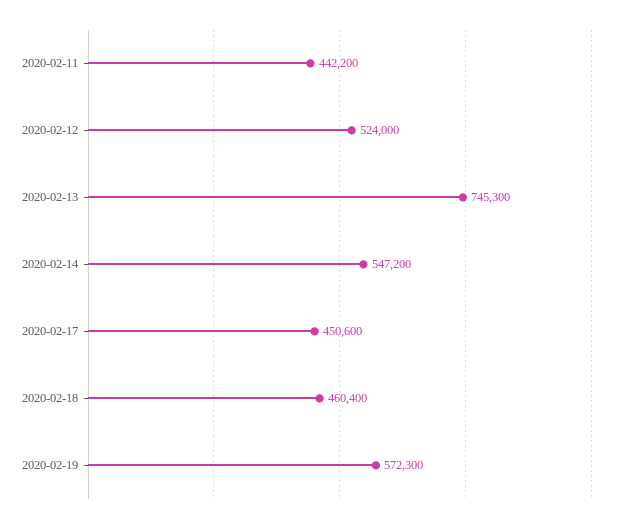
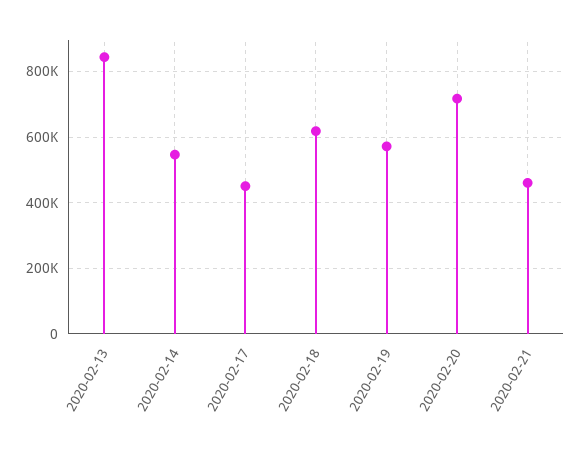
2020-02-11: 442200 -> none
2020-02-12: 524000 -> none
2020-02-13: 745300 -> 840000
2020-02-18: 460400 -> 620000
2020-02-20: none -> 720000
2020-02-21: none -> 460000

